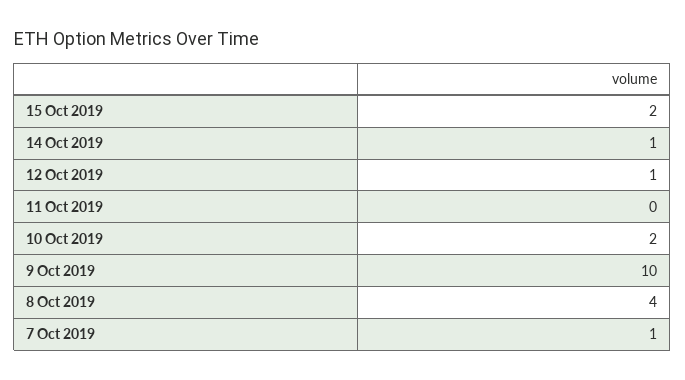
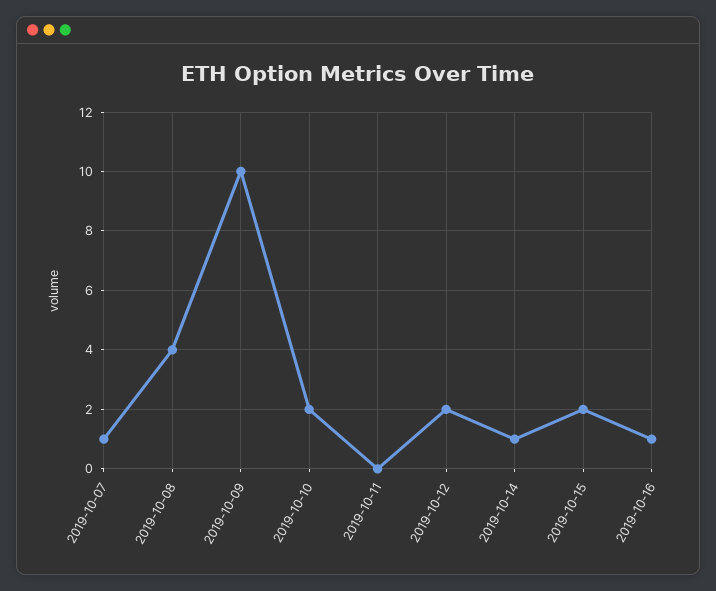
12 Oct 2019: 1 -> 2
2019-10-16: none -> 1

